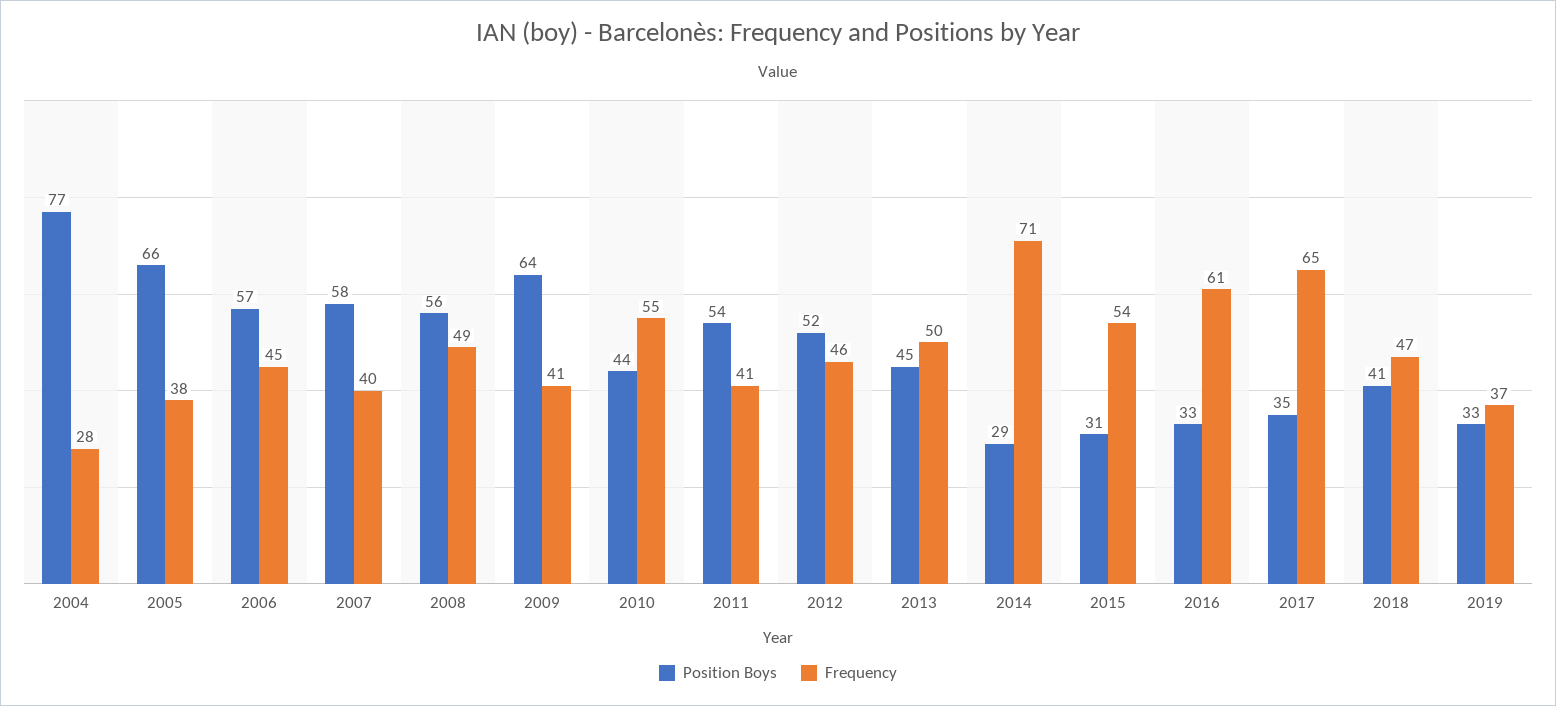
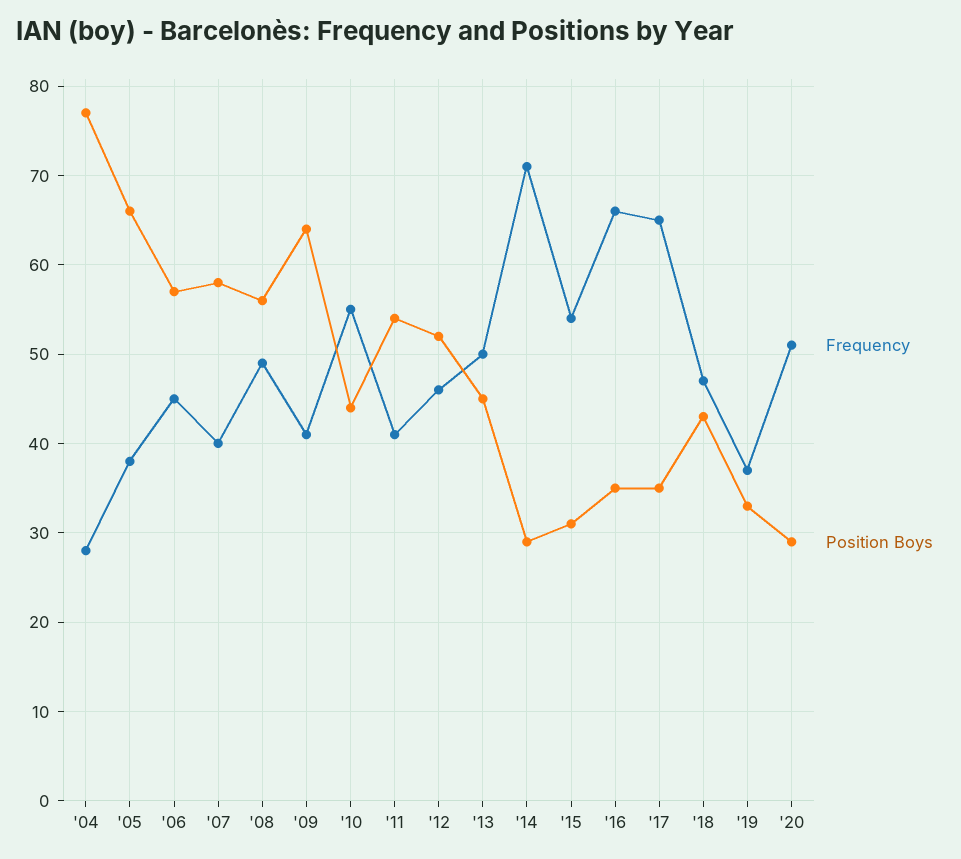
Position Boys, 2016: 33 -> 35
Frequency, 2016: 61 -> 66
Position Boys, 2018: 41 -> 43
Frequency, '20: none -> 51
Position Boys, '20: none -> 29

